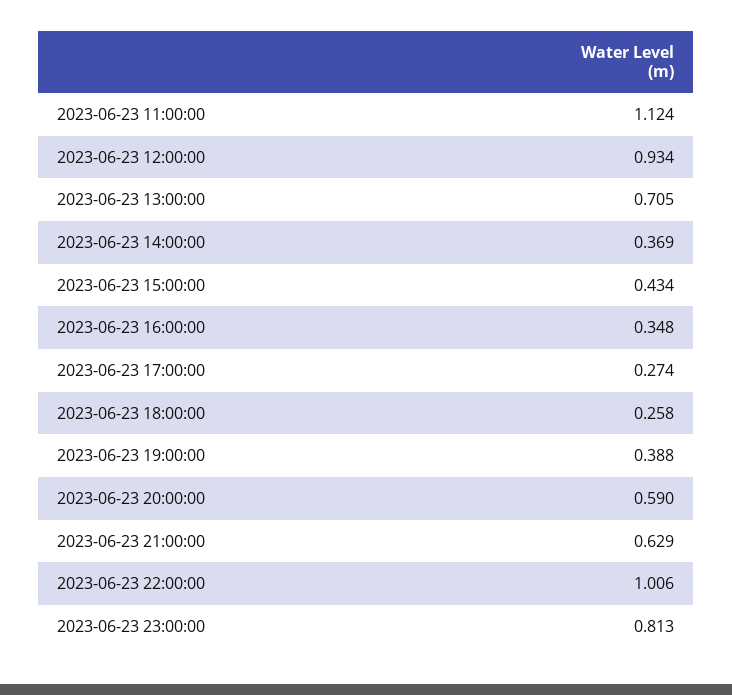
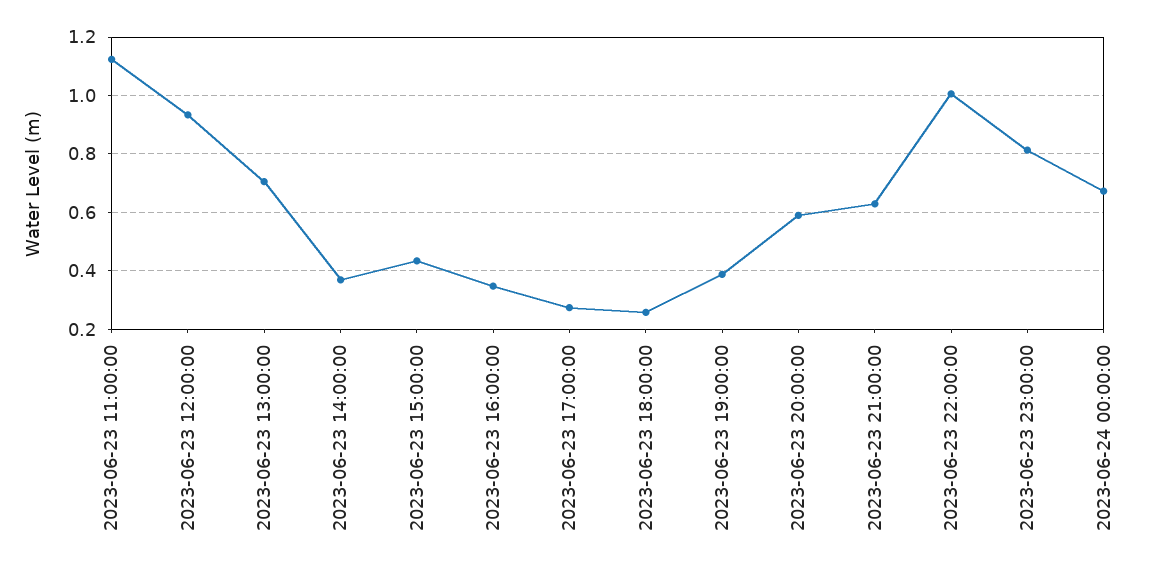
2023-06-24 00:00:00: none -> 0.675

